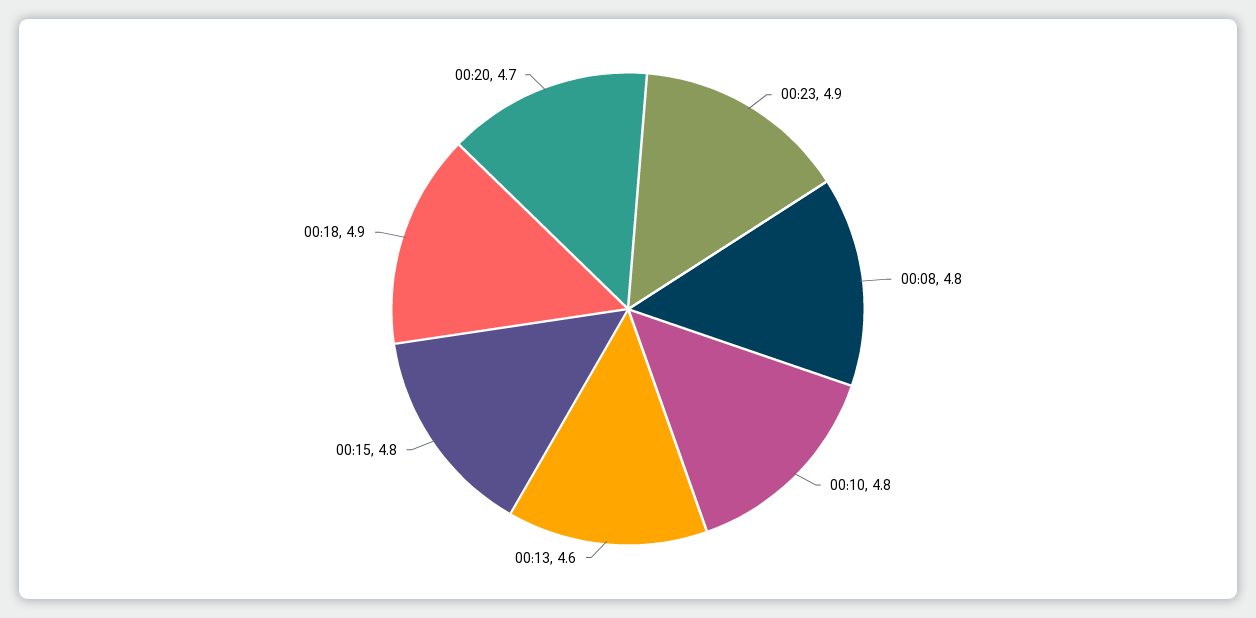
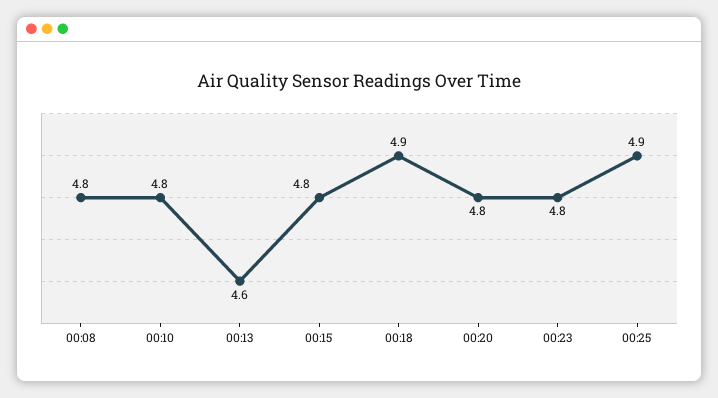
00:23: 4.9 -> 4.8
00:20: 4.7 -> 4.8
00:25: none -> 4.9

